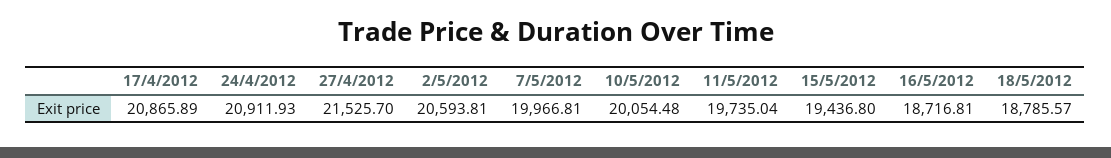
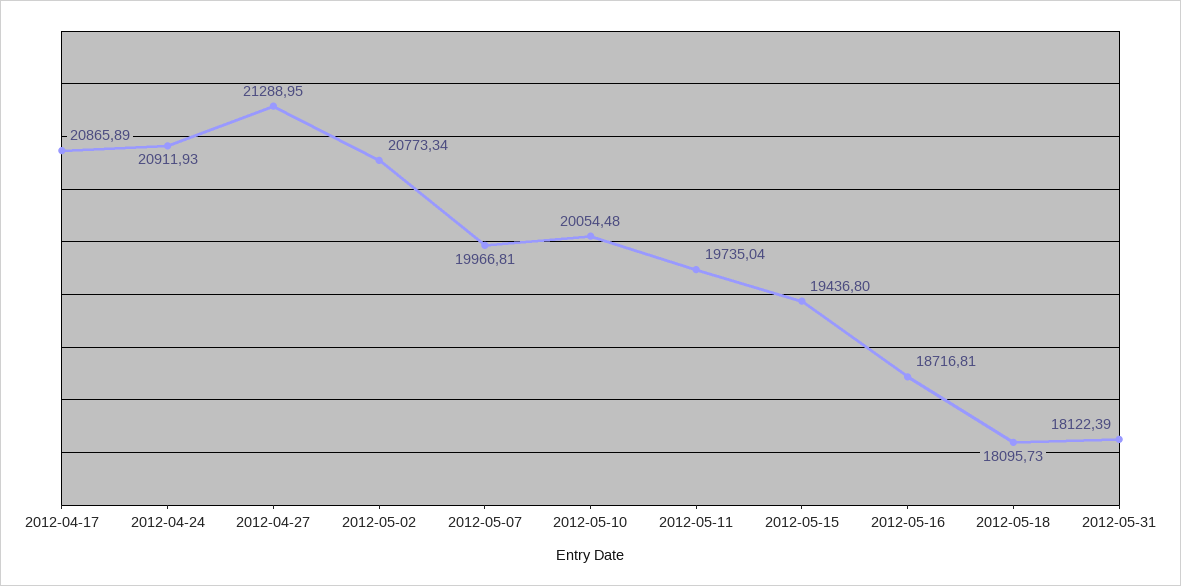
27/4/2012: 21525.7 -> 21288.95
2/5/2012: 20593.81 -> 20773.34
18/5/2012: 18785.57 -> 18095.73
2012-05-31: none -> 18122.39

